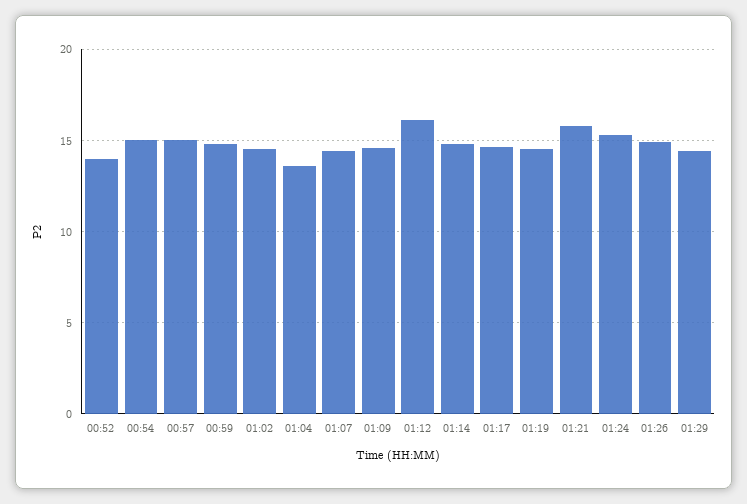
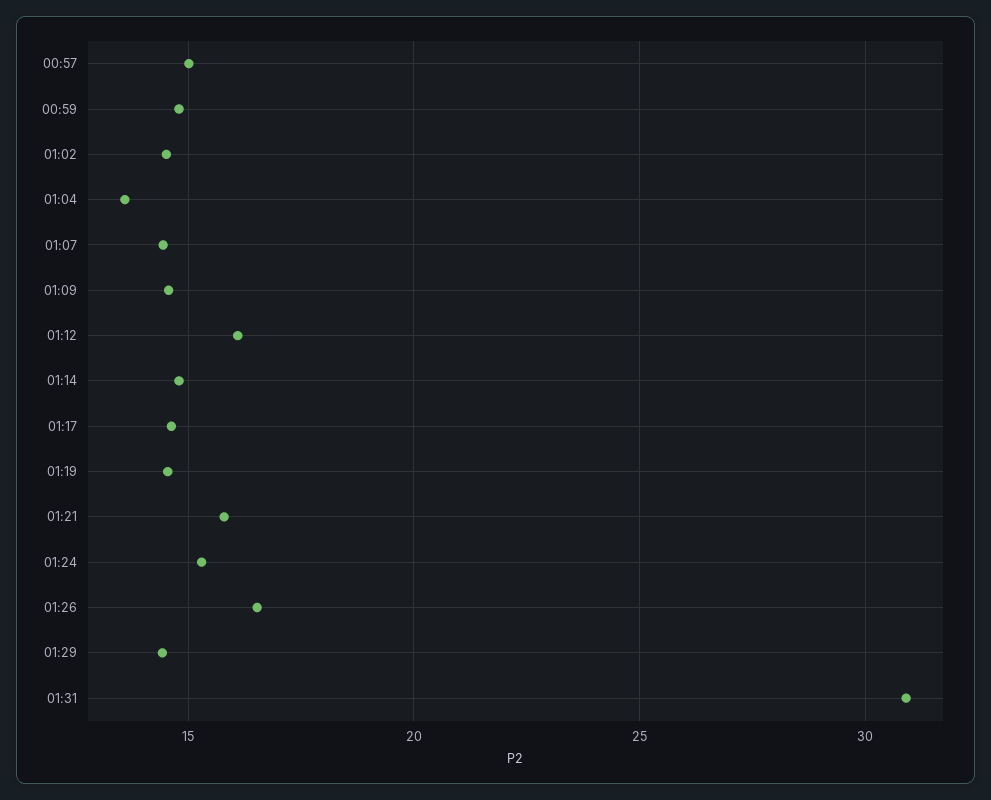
00:52: 14 -> none
00:54: 15 -> none
01:26: 15 -> 16.5
01:31: none -> 31

